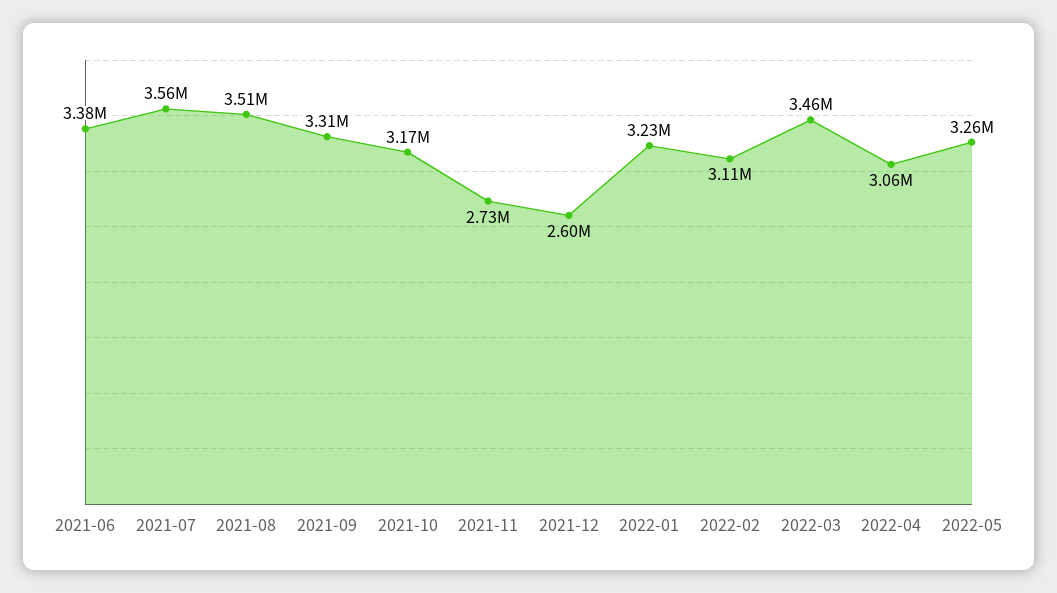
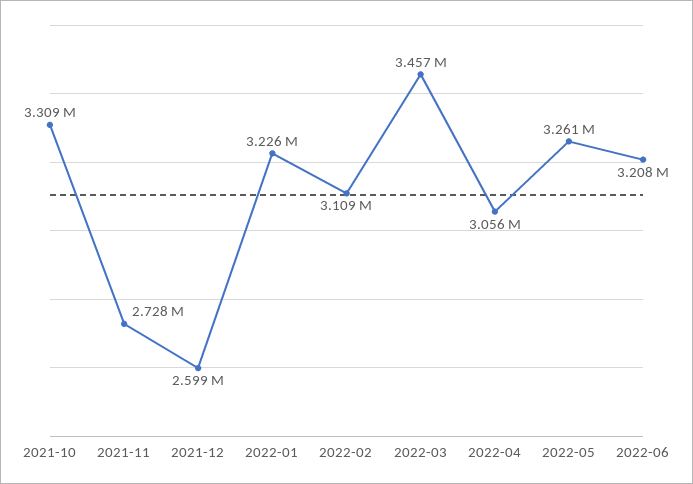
2021-06: 3380000 -> none
2021-07: 3560000 -> none
2021-08: 3510000 -> none
2021-09: 3310000 -> none
2021-10: 3170000 -> 3309000
2022-06: none -> 3208000

